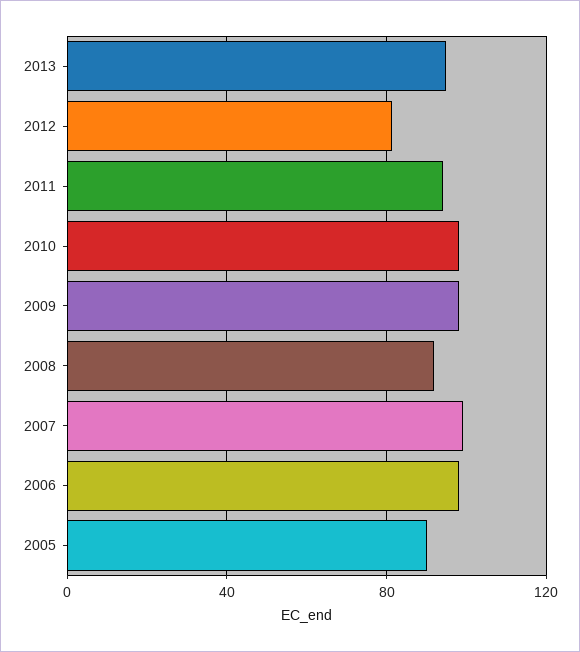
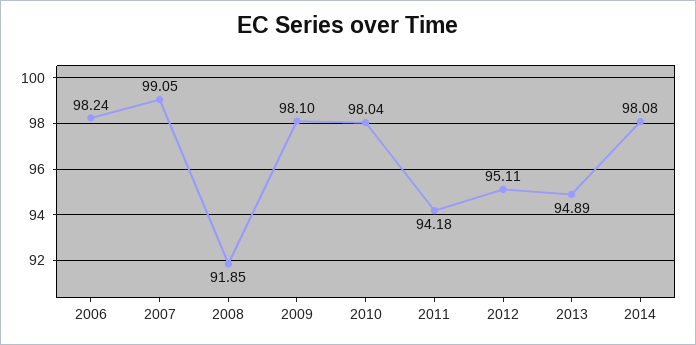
2012: 80 -> 95.11
2005: 90 -> none
2014: none -> 98.08

